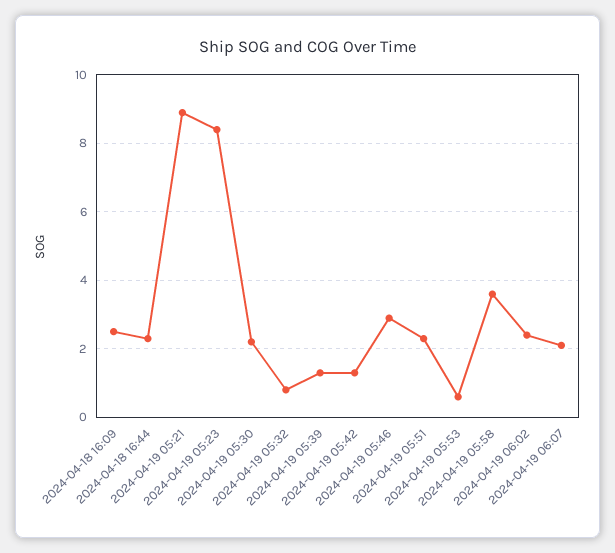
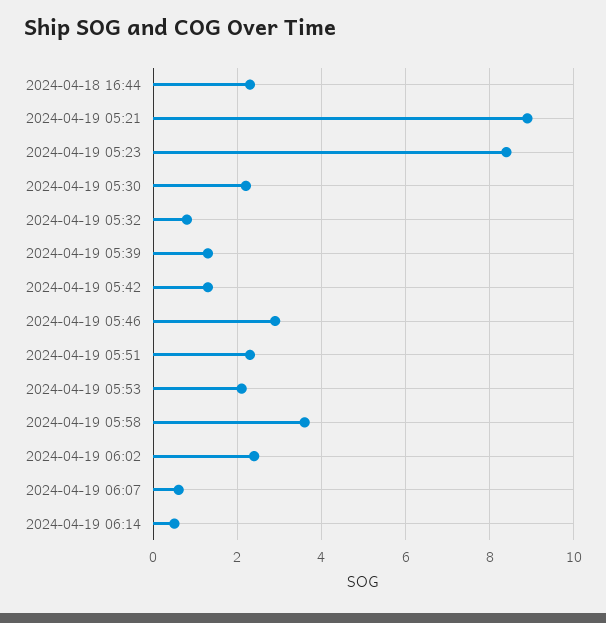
2024-04-18 16:09: 2.5 -> none
2024-04-19 05:53: 0.5 -> 2
2024-04-19 06:07: 2 -> 0.5
2024-04-19 06:14: none -> 0.5

